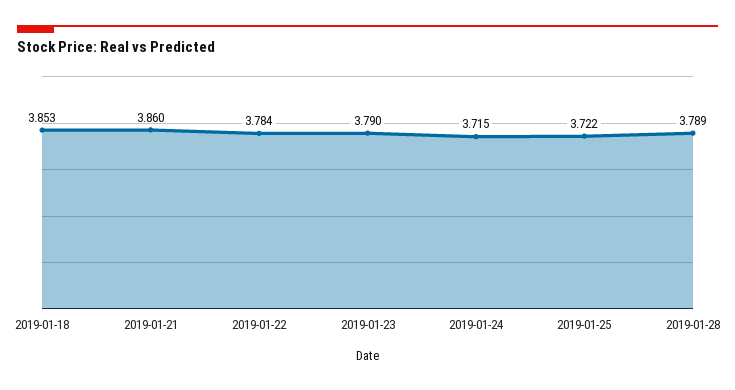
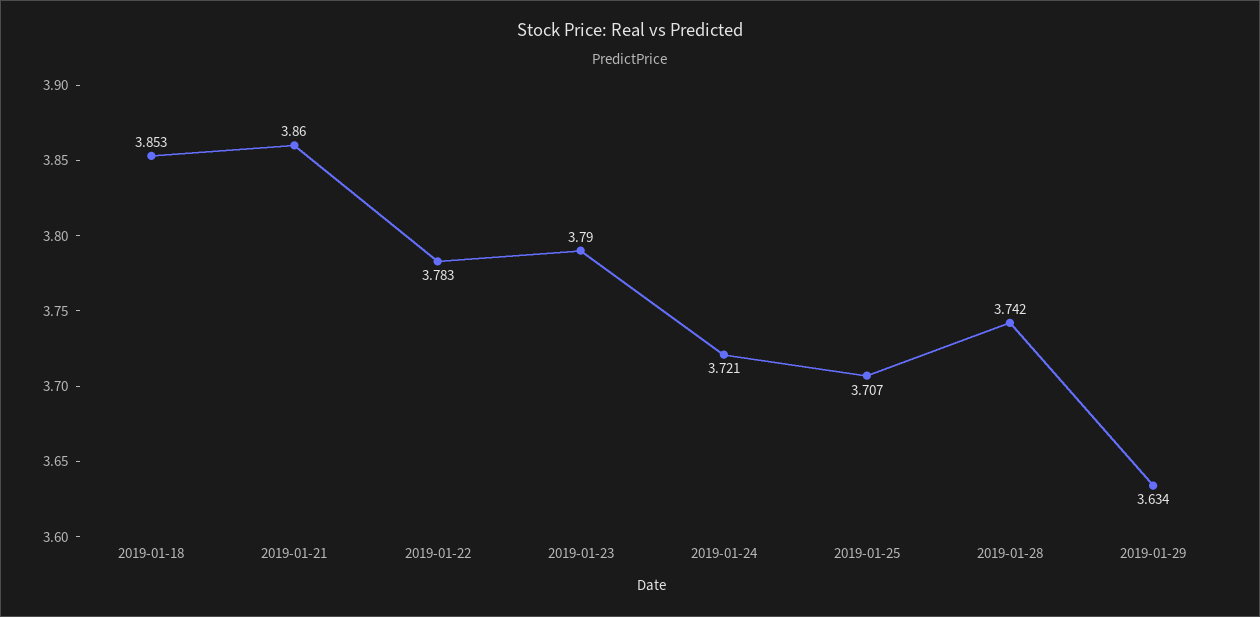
2019-01-22: 3.784 -> 3.783
2019-01-24: 3.715 -> 3.721
2019-01-25: 3.722 -> 3.707
2019-01-28: 3.789 -> 3.742
2019-01-29: none -> 3.634

